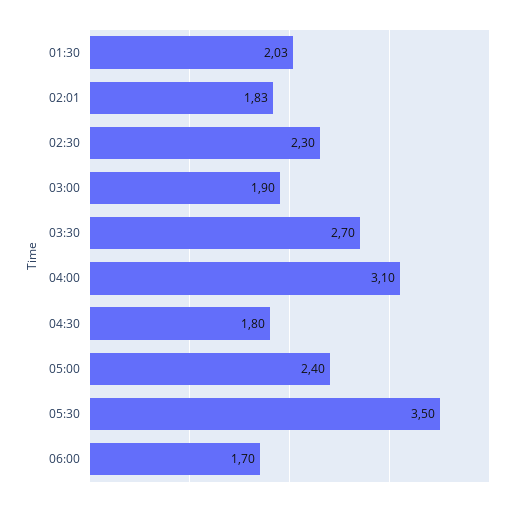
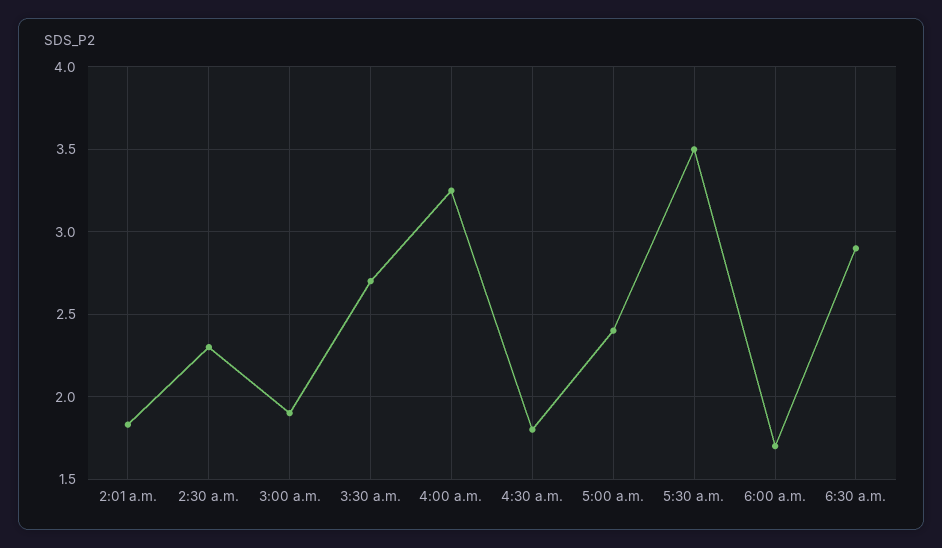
01:30: 2.03 -> none
04:00: 3.1 -> 3.25
6:30 a.m.: none -> 2.9

